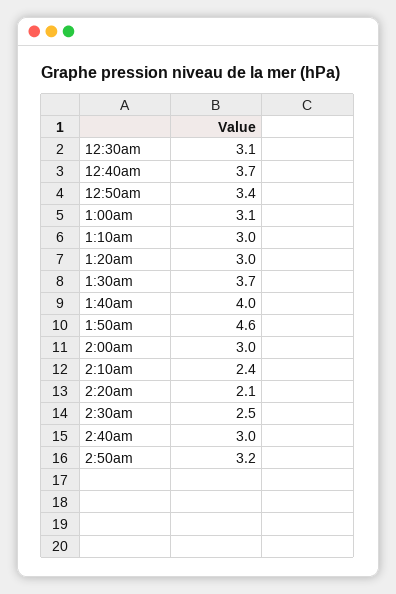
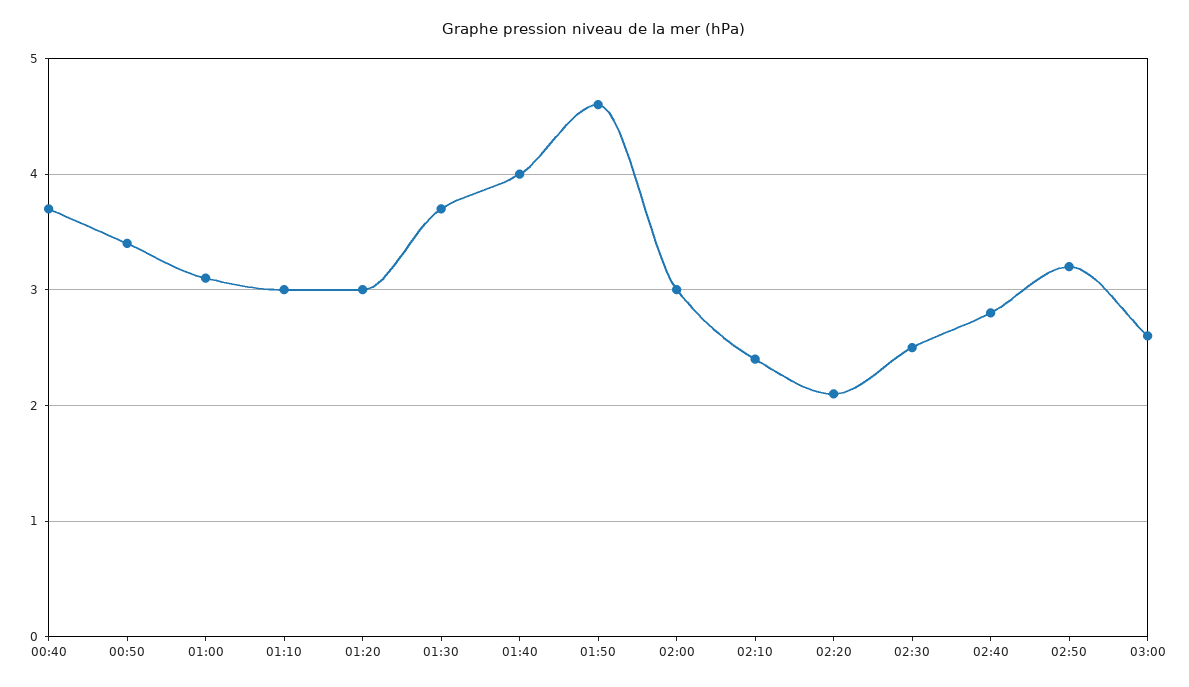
12:30am: 3.1 -> none
2:40am: 3 -> 2.8
03:00: none -> 2.6

